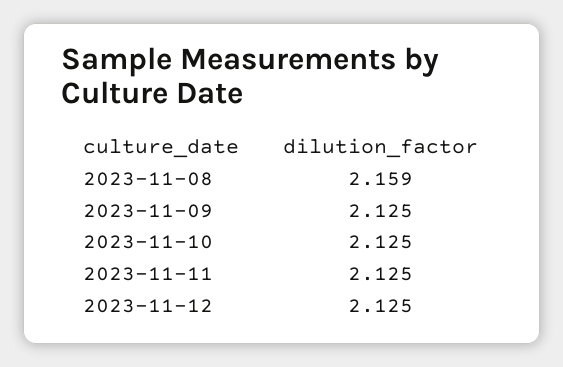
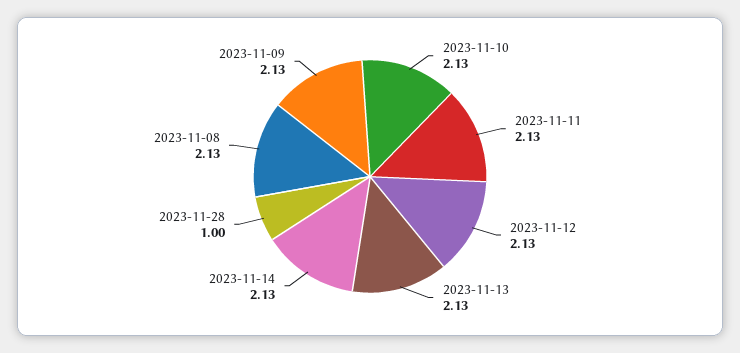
2023-11-08: 2.159 -> 2.13
2023-11-13: none -> 2.13
2023-11-14: none -> 2.13
2023-11-28: none -> 1

